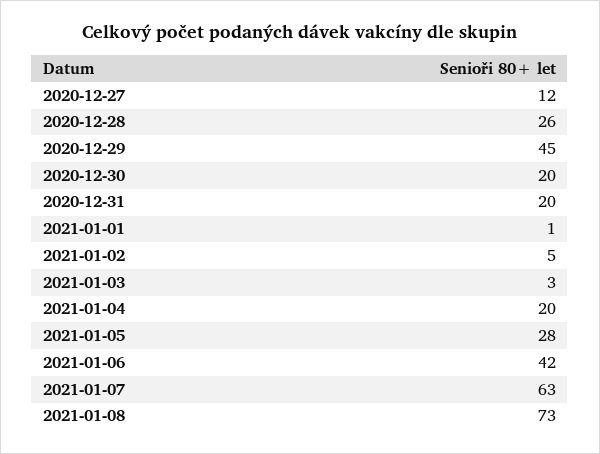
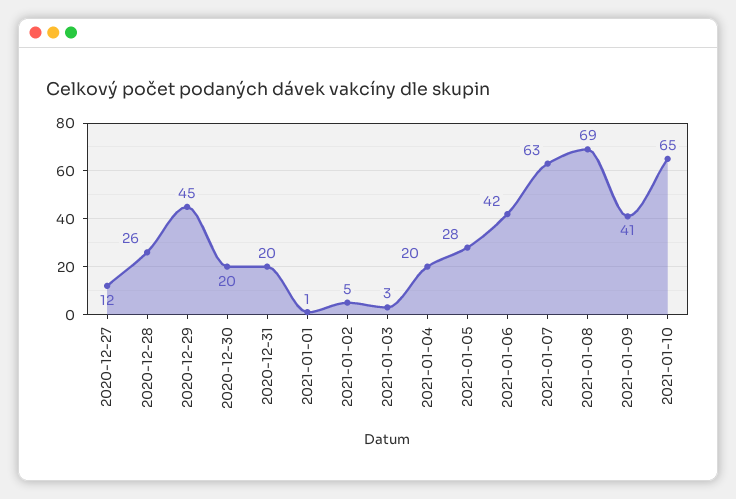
2021-01-08: 73 -> 69
2021-01-09: none -> 41
2021-01-10: none -> 65

